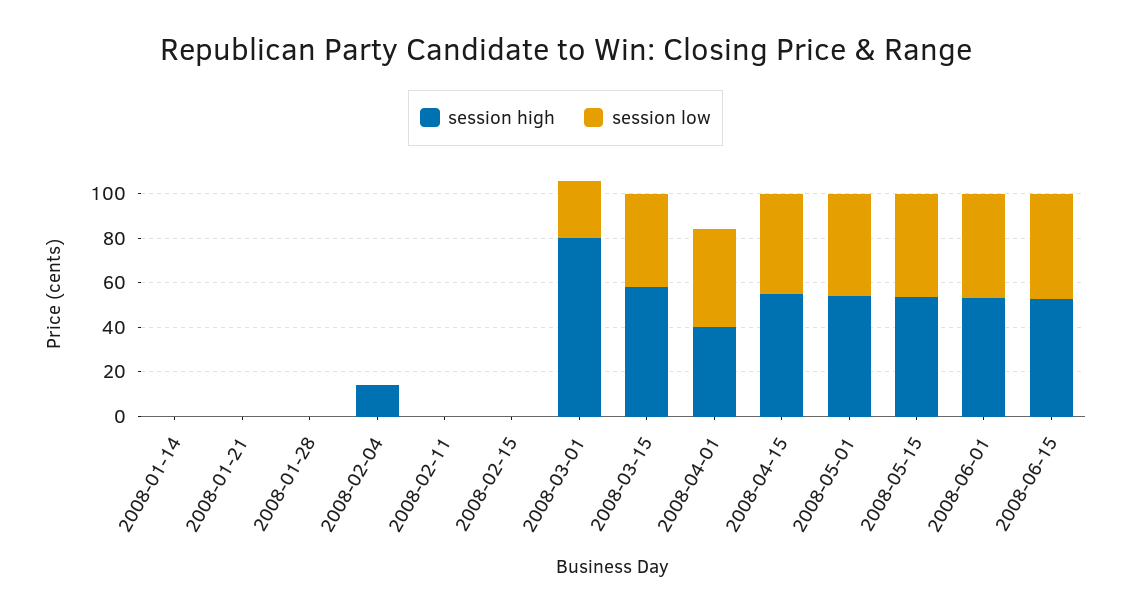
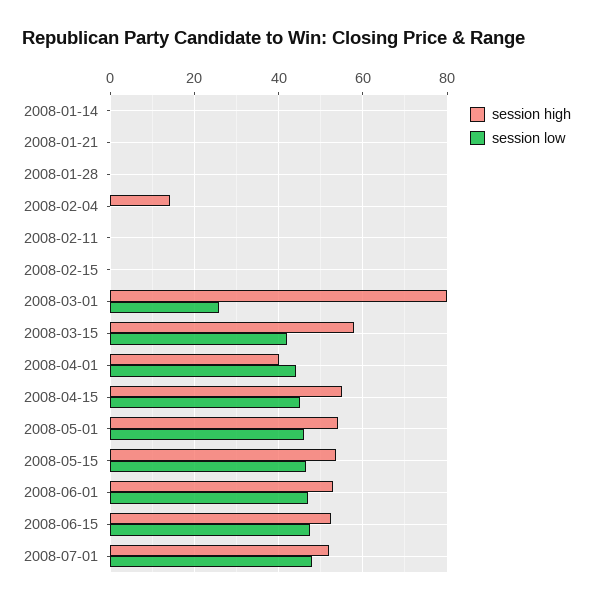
session high, 2008-07-01: none -> 52
session low, 2008-07-01: none -> 48

